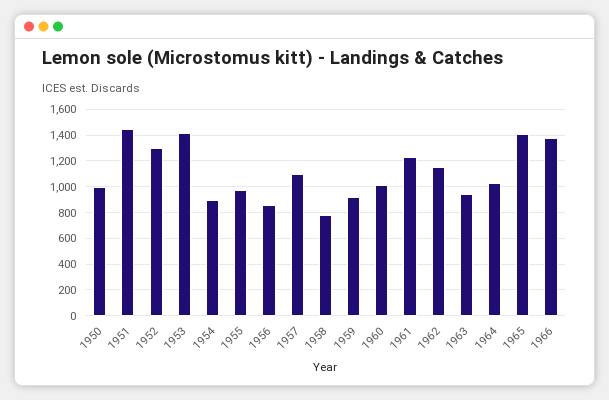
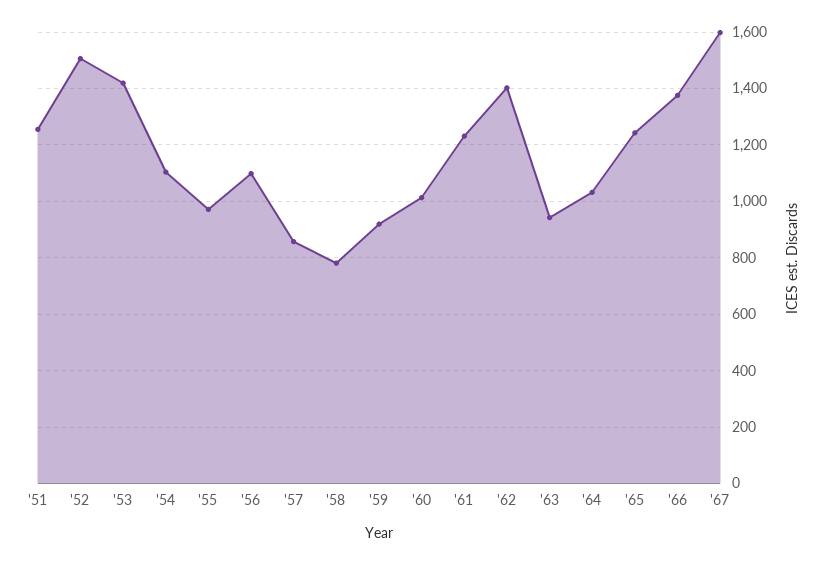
1950: 1000 -> none
1951: 1450 -> 1250
1952: 1300 -> 1500
1954: 900 -> 1100
1956: 850 -> 1100
1957: 1100 -> 850
1962: 1150 -> 1400
1965: 1400 -> 1250
'67: none -> 1600

